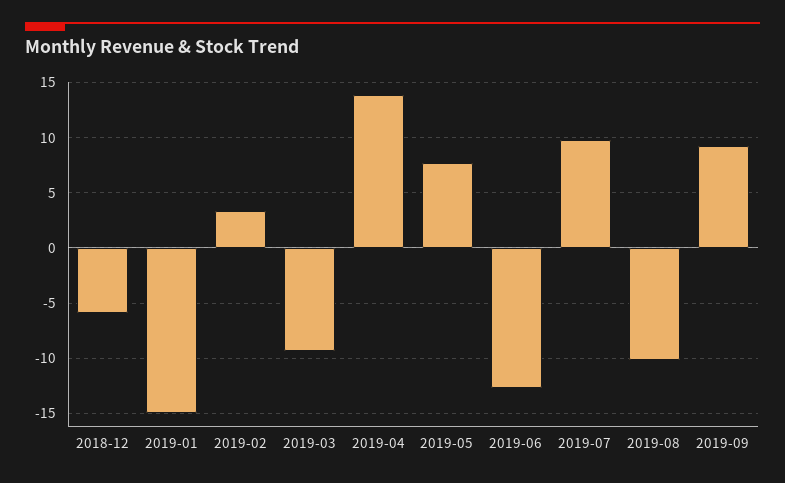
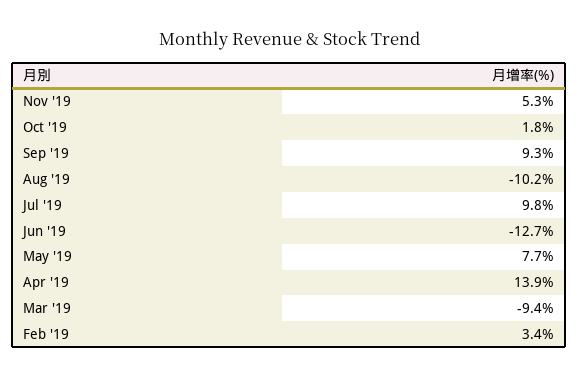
2018-12: -6 -> none
2019-01: -15 -> none
Nov '19: none -> 5.3
Oct '19: none -> 1.8

